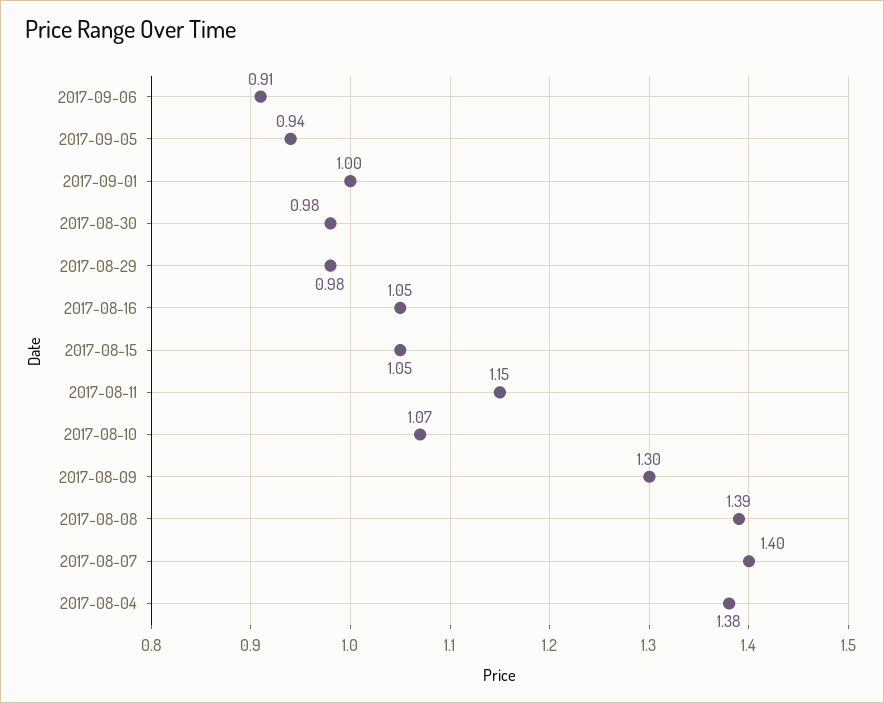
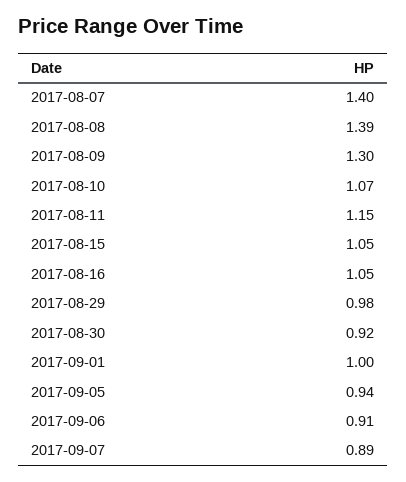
2017-08-30: 0.98 -> 0.92
2017-08-04: 1.38 -> none
2017-09-07: none -> 0.89

